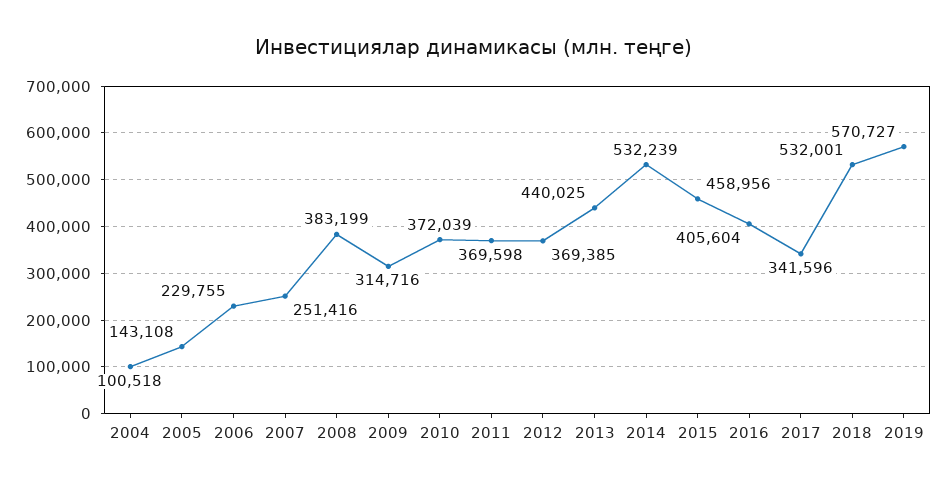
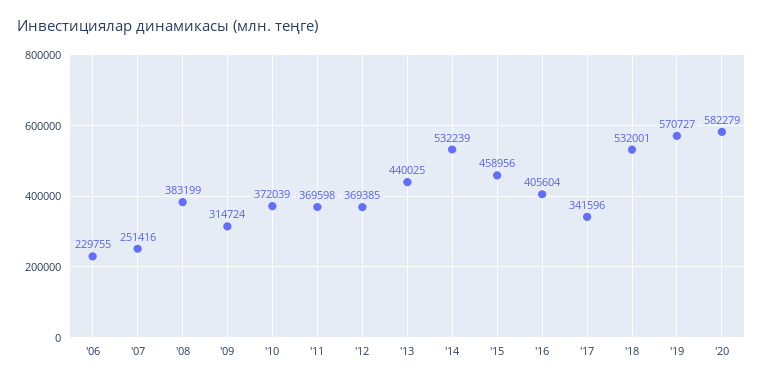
2004: 100518 -> none
2005: 143108 -> none
2009: 314716 -> 314724
'20: none -> 582279

